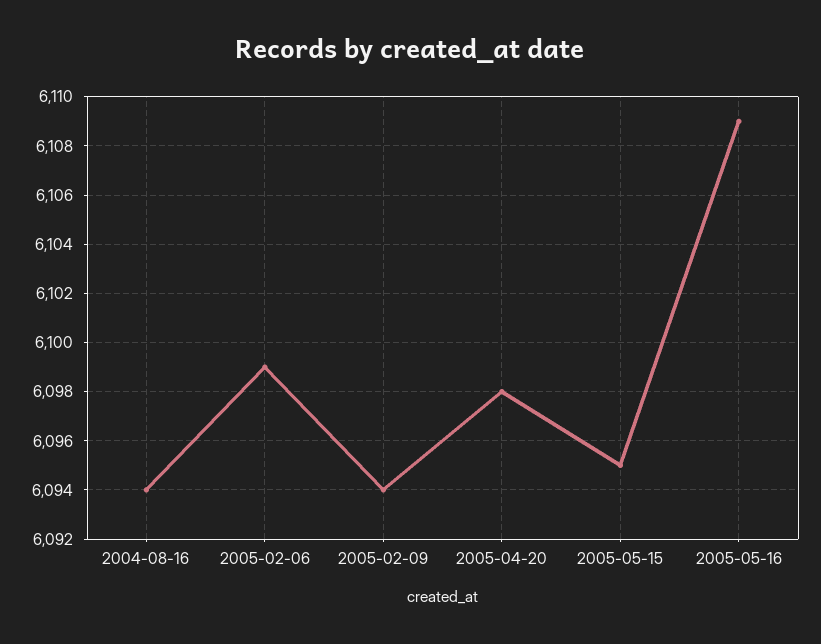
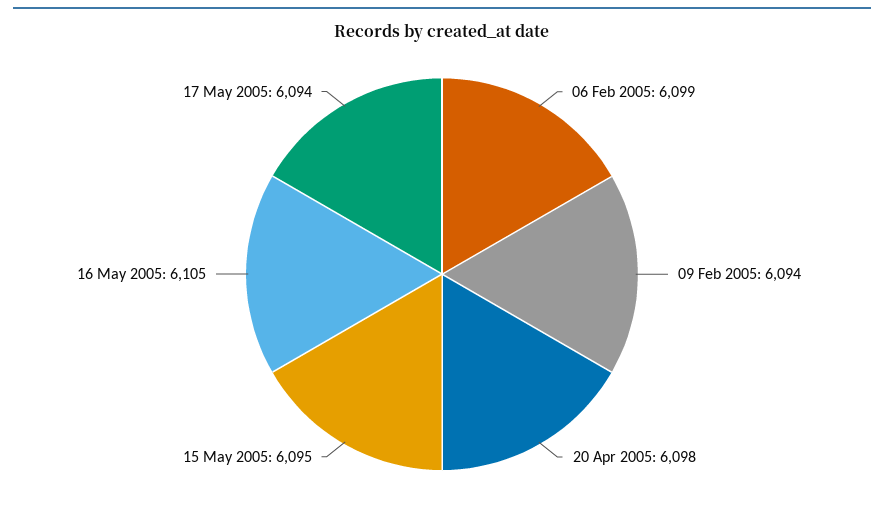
2004-08-16: 6094 -> none
2005-05-16: 6109 -> 6105
17 May 2005: none -> 6094

